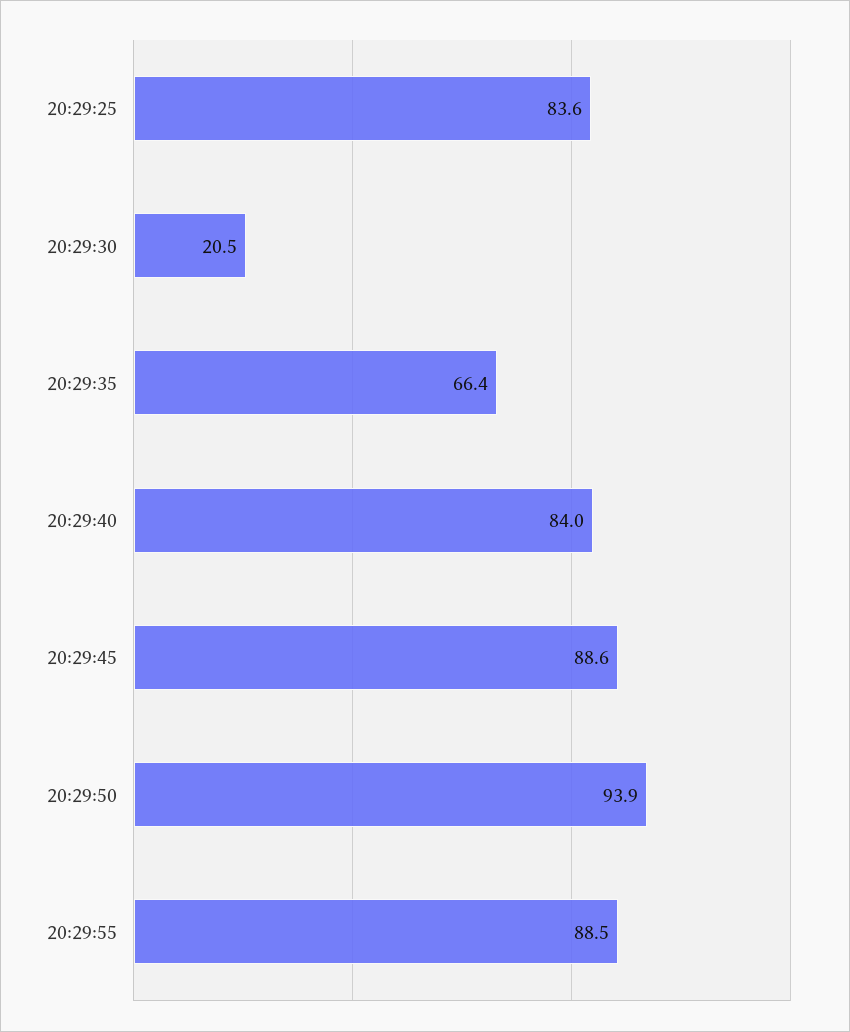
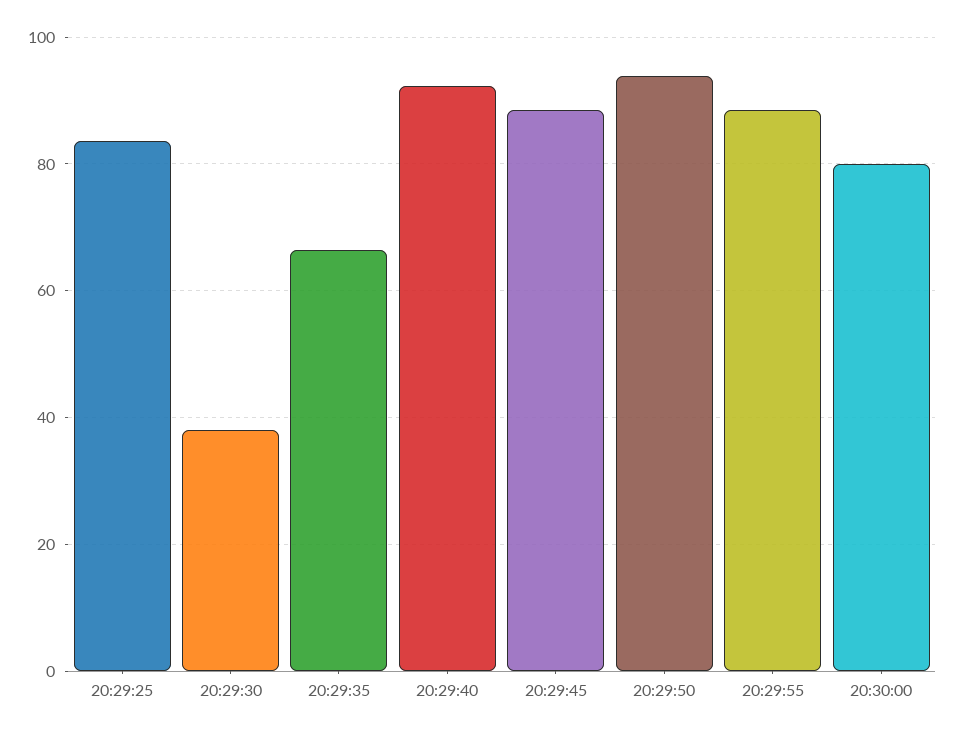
20:29:30: 20.5 -> 38
20:29:40: 84 -> 92
20:30:00: none -> 80

